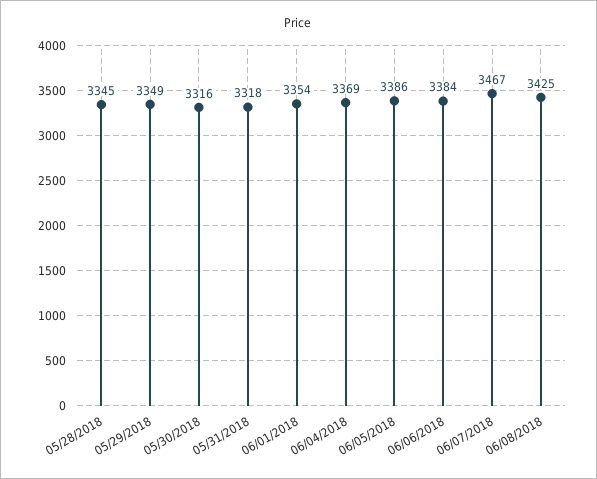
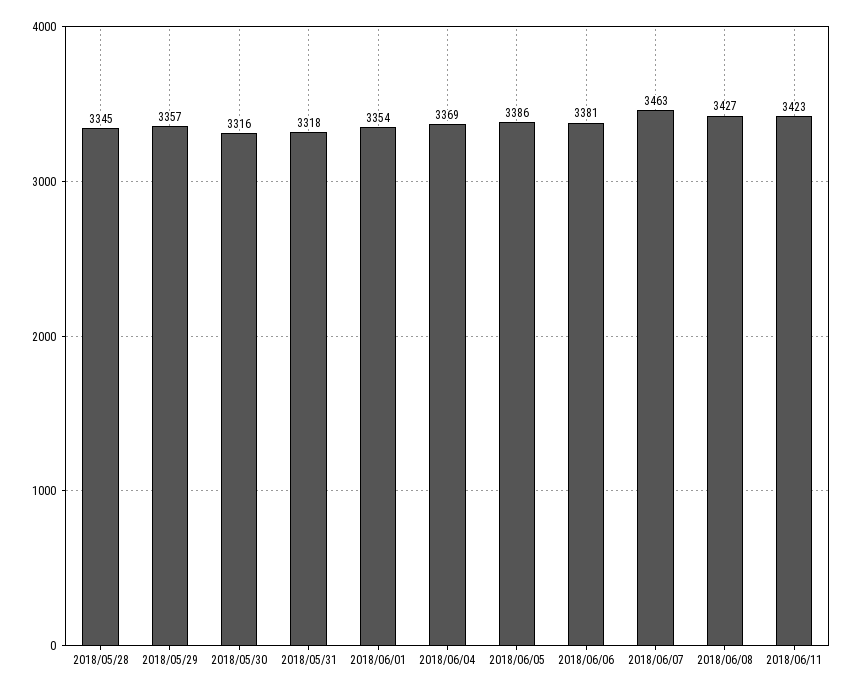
05/29/2018: 3349 -> 3357
06/06/2018: 3384 -> 3381
06/07/2018: 3467 -> 3463
06/08/2018: 3425 -> 3427
2018/06/11: none -> 3423

